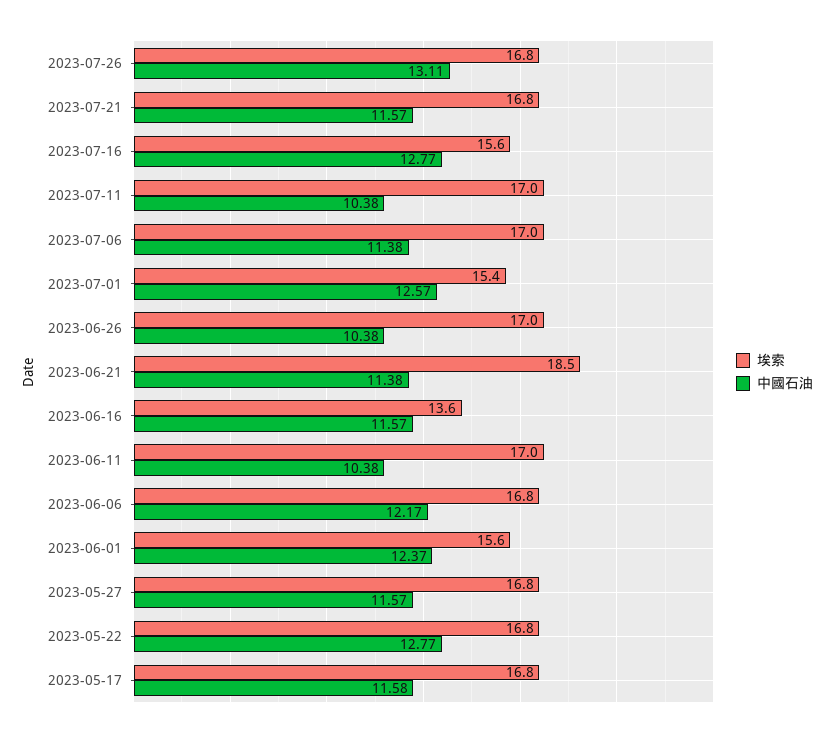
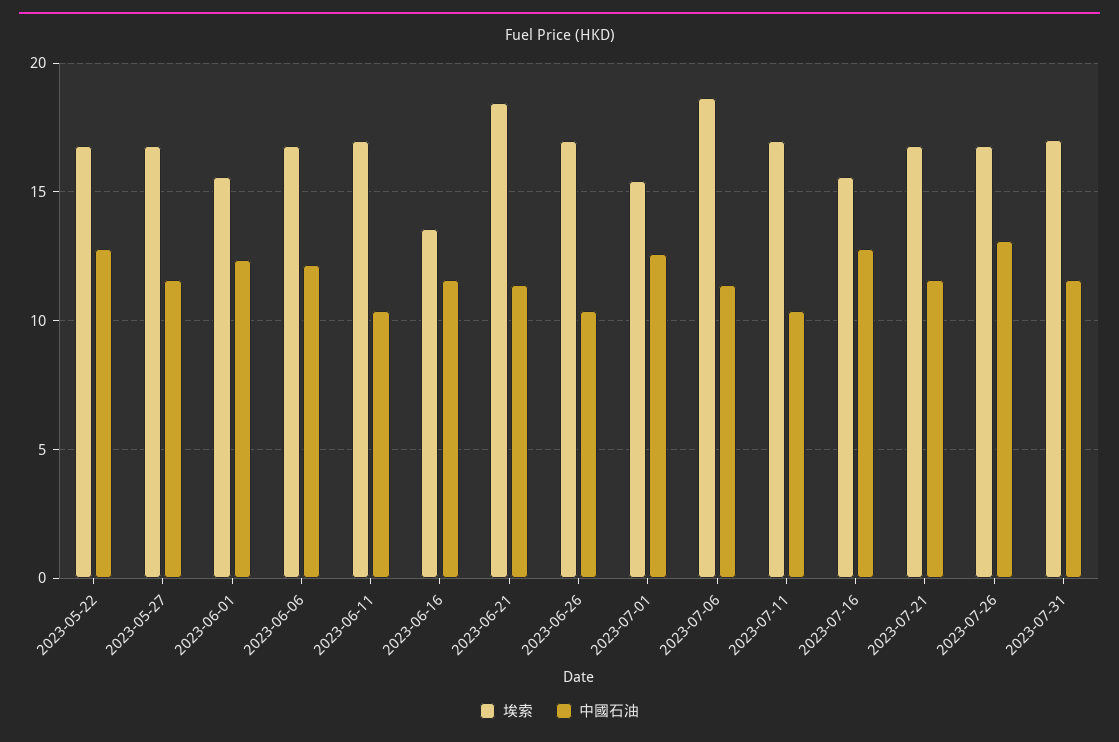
埃索, 2023-07-06: 17 -> 18.5
埃索, 2023-05-17: 16.8 -> none
中國石油, 2023-05-17: 11.58 -> none
埃索, 2023-07-31: none -> 17
中國石油, 2023-07-31: none -> 11.5

